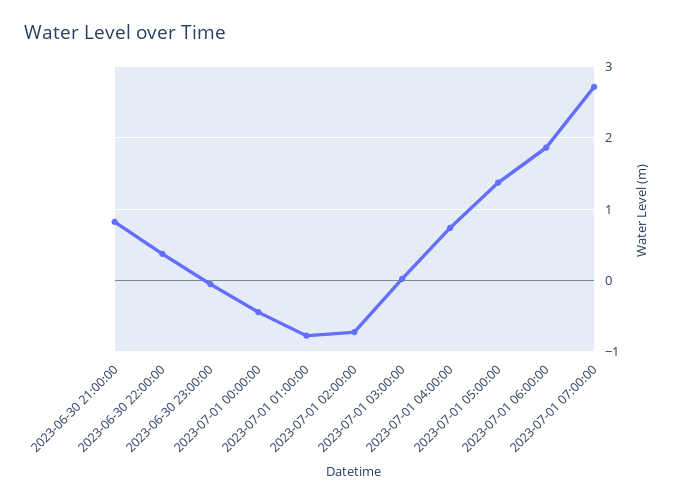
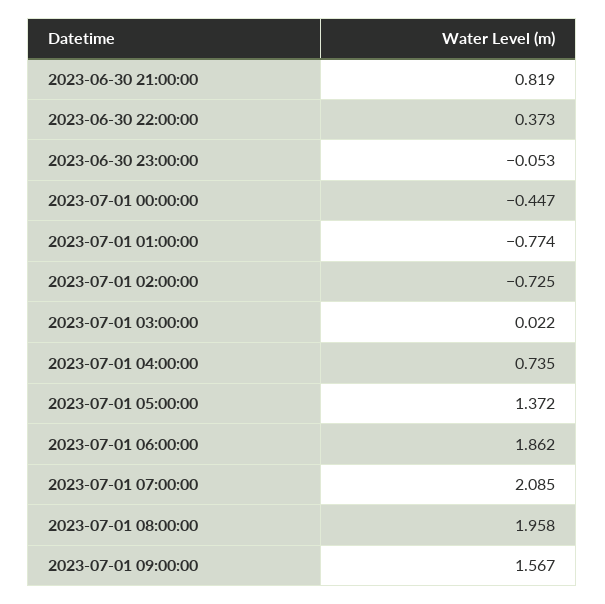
2023-07-01 07:00:00: 2.7 -> 2.085
2023-07-01 08:00:00: none -> 1.958
2023-07-01 09:00:00: none -> 1.567

